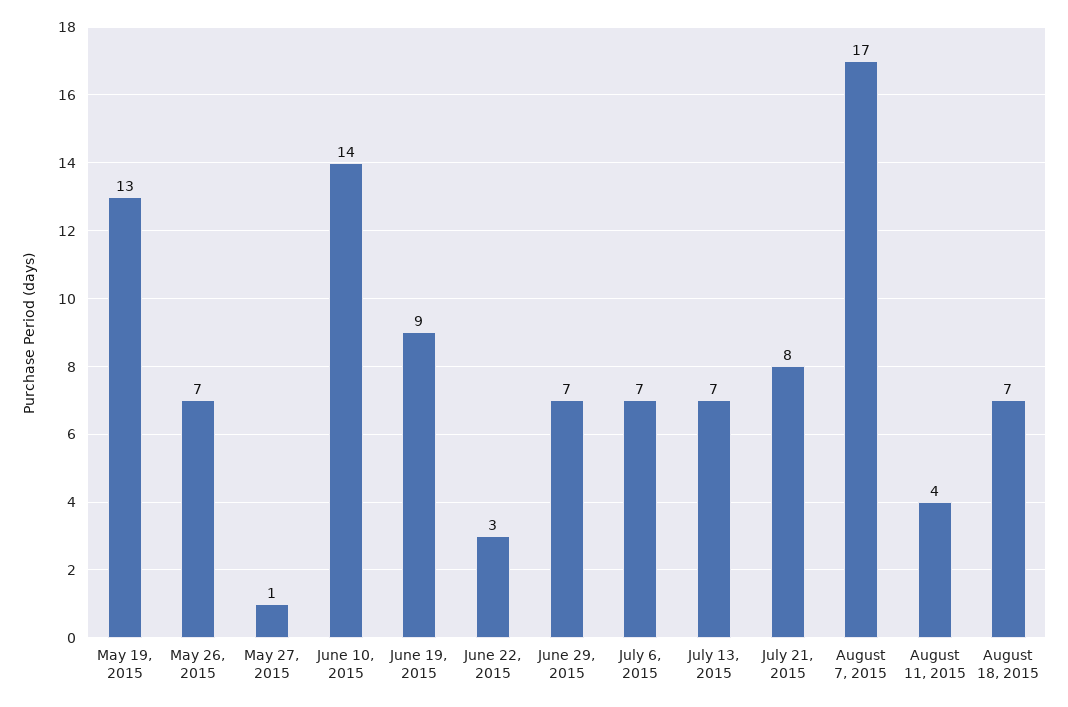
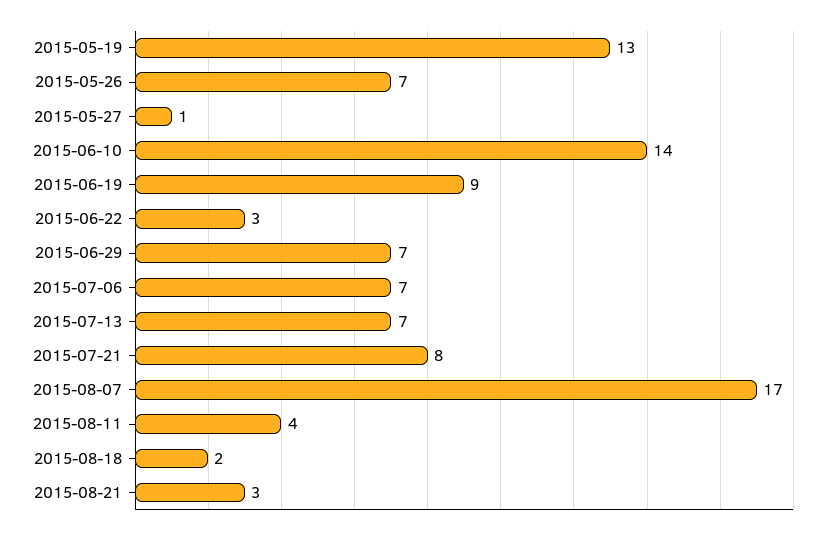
August 18, 2015: 7 -> 2
2015-08-21: none -> 3

